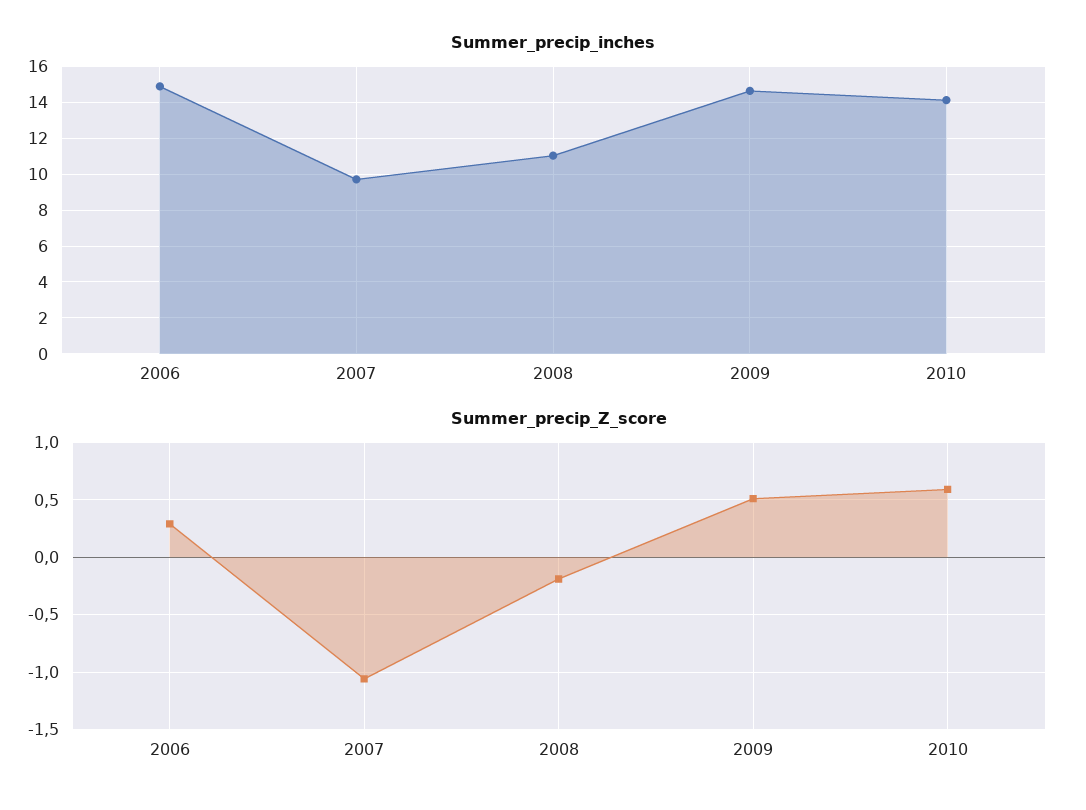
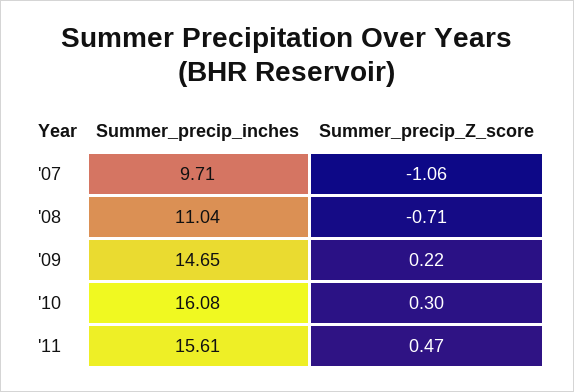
Summer_precip_inches, 2006: 15 -> none
Summer_precip_inches, 2010: 14 -> 16.08
Summer_precip_Z_score, 2006: 0.3 -> none
Summer_precip_Z_score, 2008: -0.2 -> -0.71
Summer_precip_Z_score, 2009: 0.5 -> 0.22
Summer_precip_Z_score, 2010: 0.6 -> 0.3
Summer_precip_inches, '11: none -> 15.61
Summer_precip_Z_score, '11: none -> 0.47

